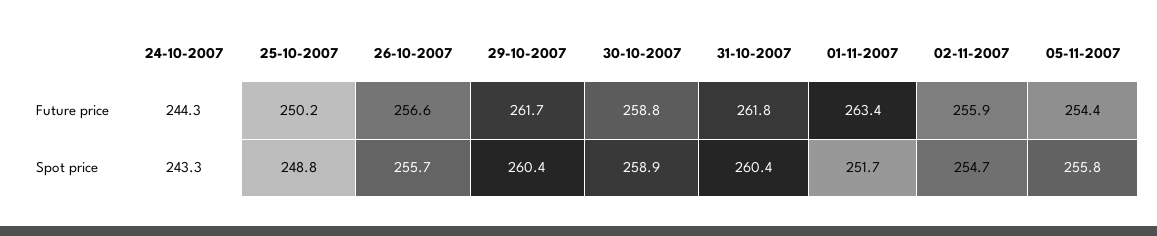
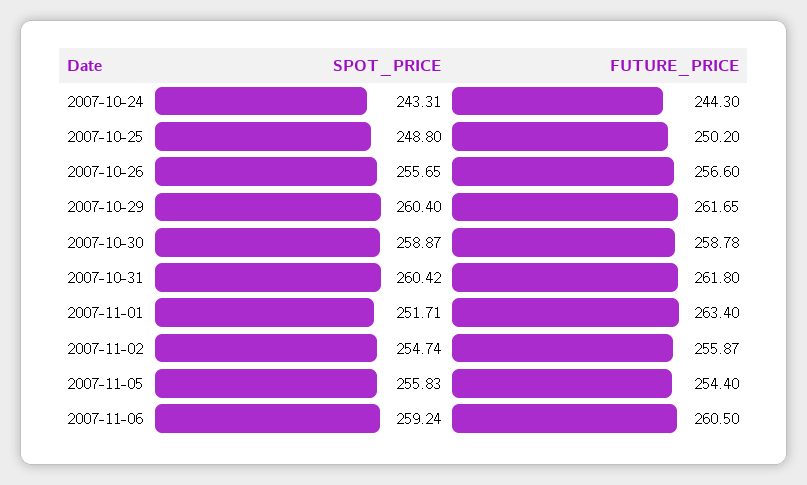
2007-11-06, Spot price: none -> 259.24
2007-11-06, Future price: none -> 260.5

